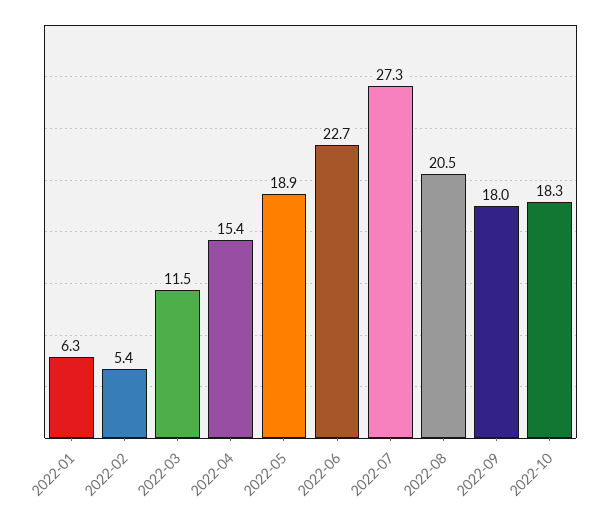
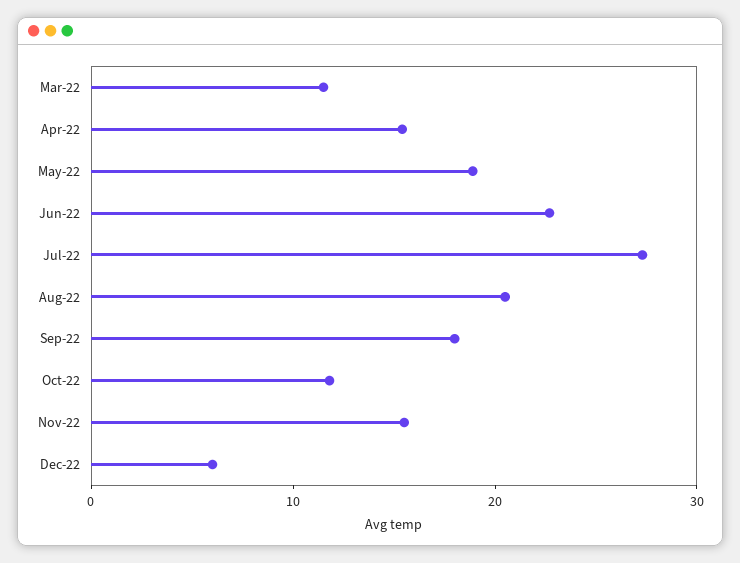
2022-01: 6.3 -> none
2022-02: 5.4 -> none
2022-10: 18.3 -> 12
Nov-22: none -> 16
Dec-22: none -> 6

